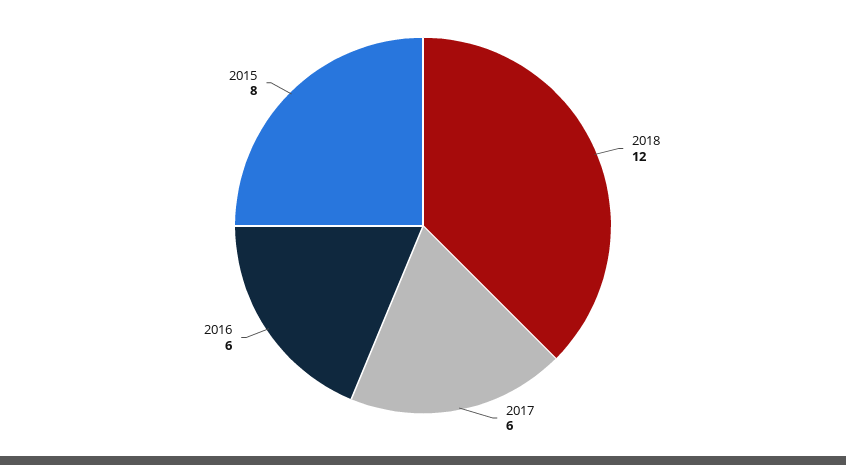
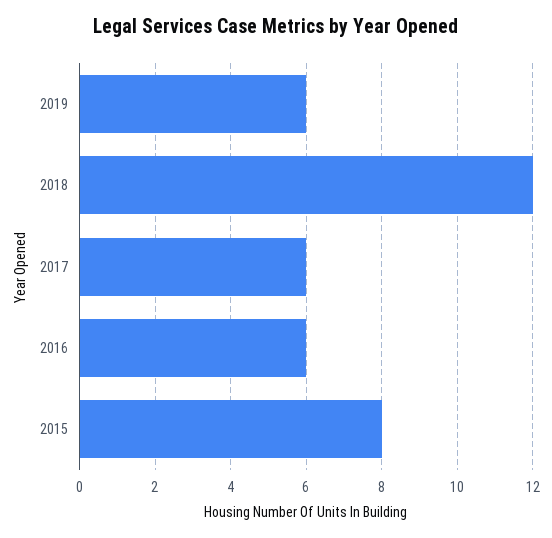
2019: none -> 6

